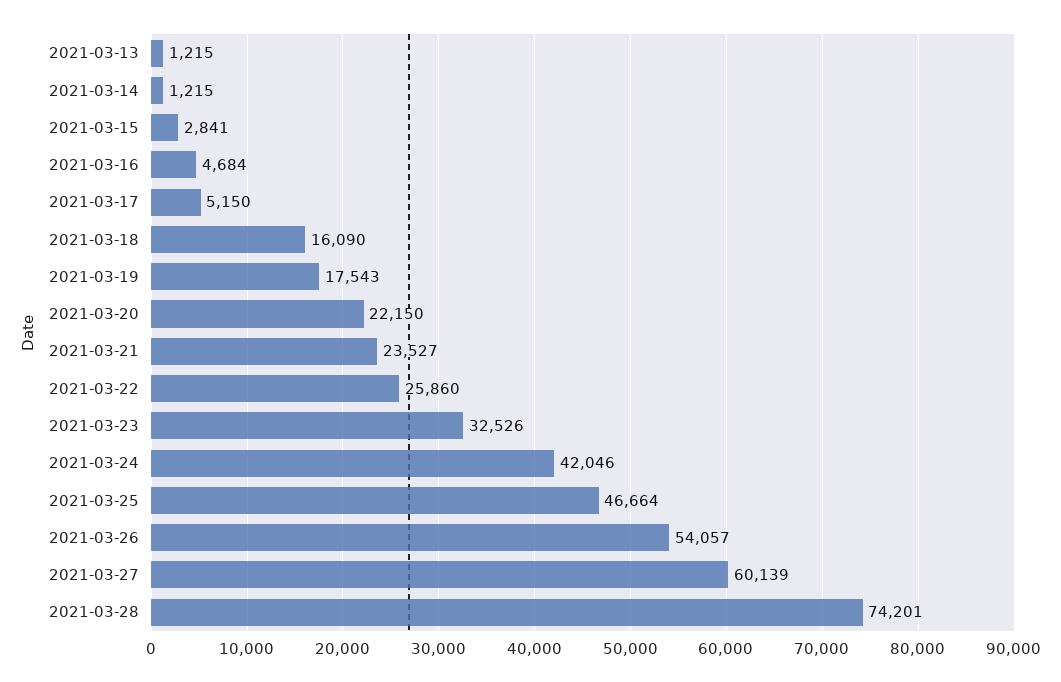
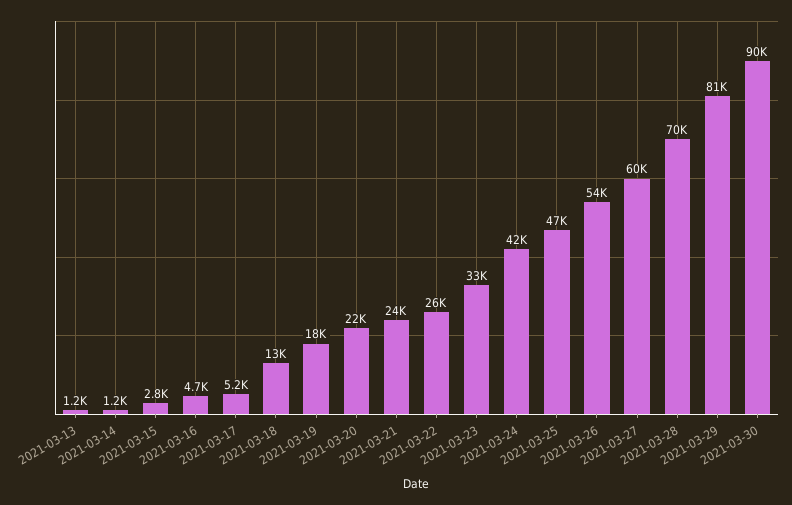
2021-03-18: 16090 -> 13000
2021-03-28: 74201 -> 70000
2021-03-29: none -> 81000
2021-03-30: none -> 90000

